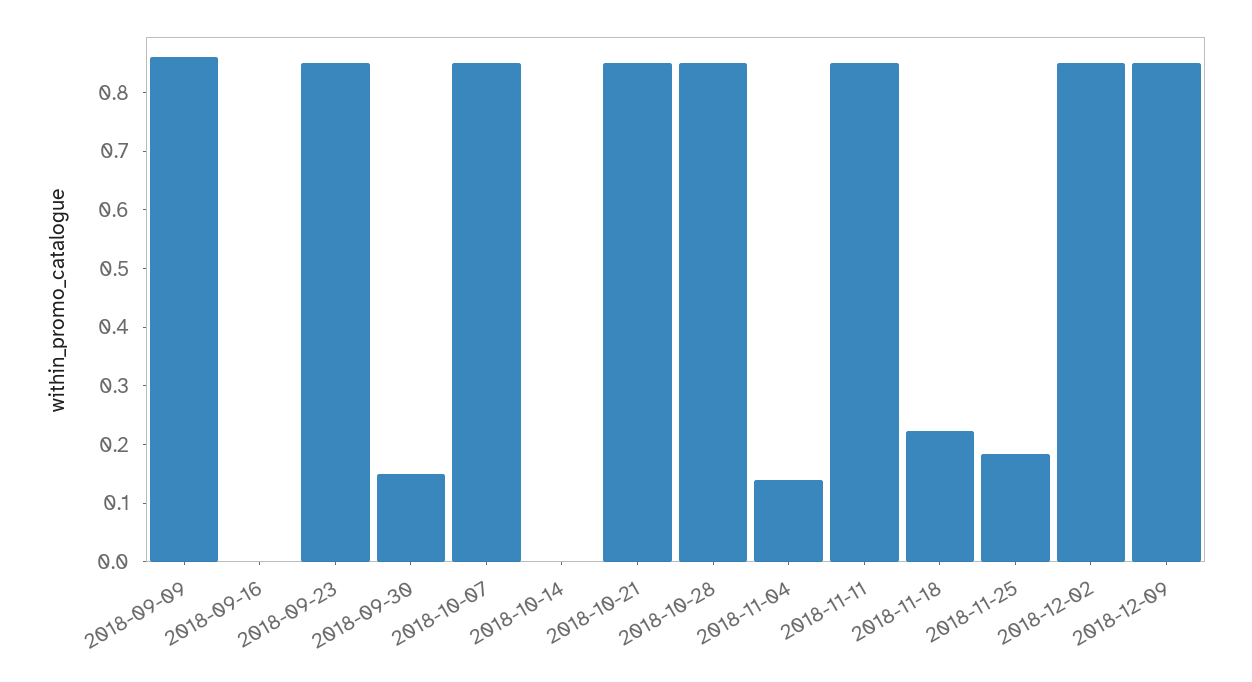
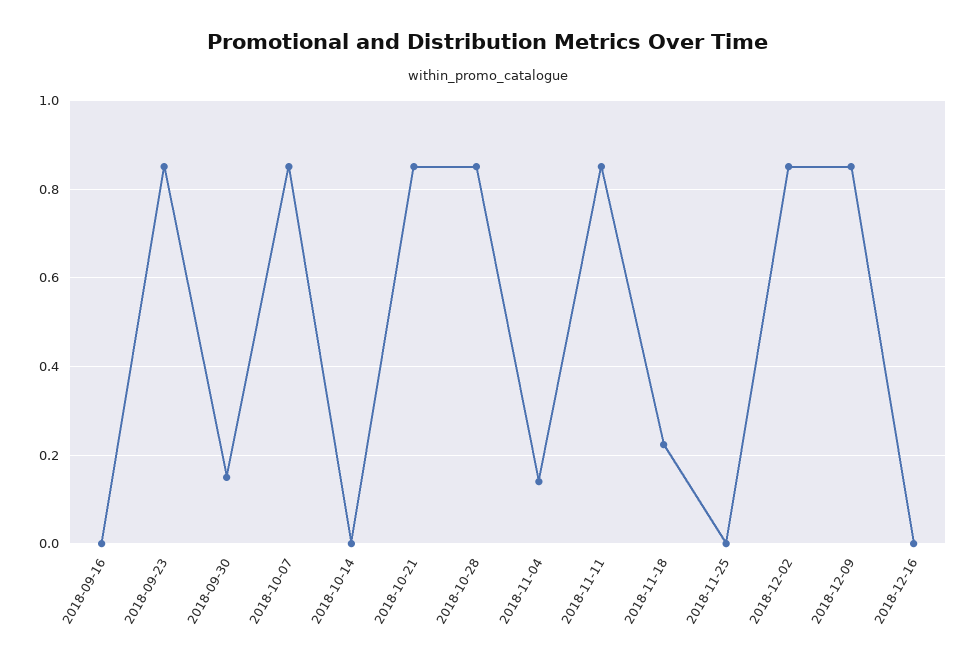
2018-09-09: 0.86 -> none
2018-11-25: 0.18 -> 0
2018-12-16: none -> 0

